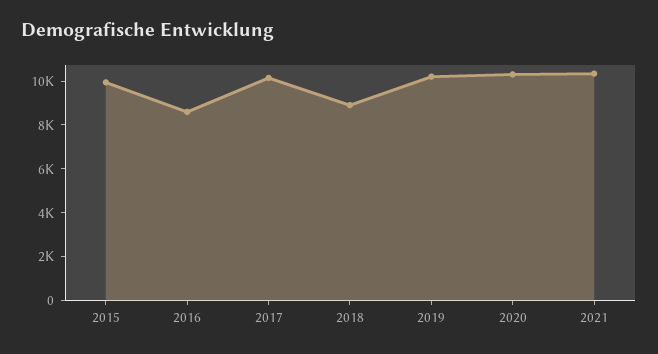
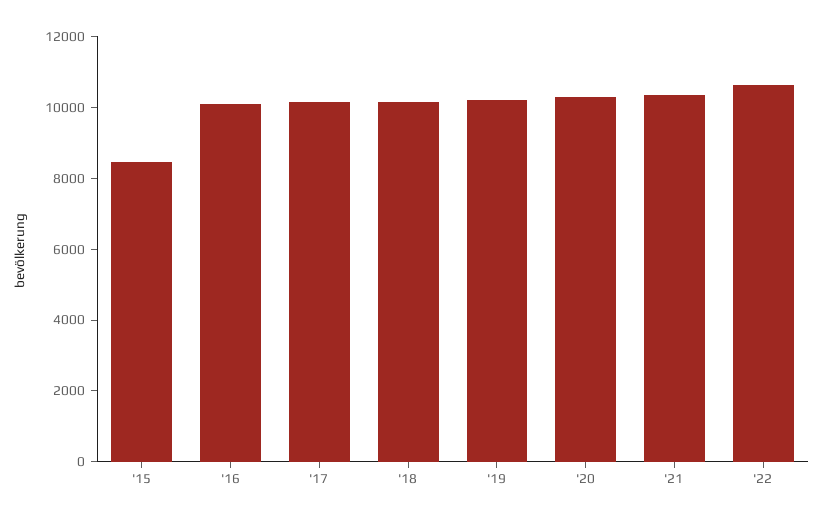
2015: 10000 -> 8500
2016: 8500 -> 10000
2018: 9000 -> 10000
'22: none -> 10500

